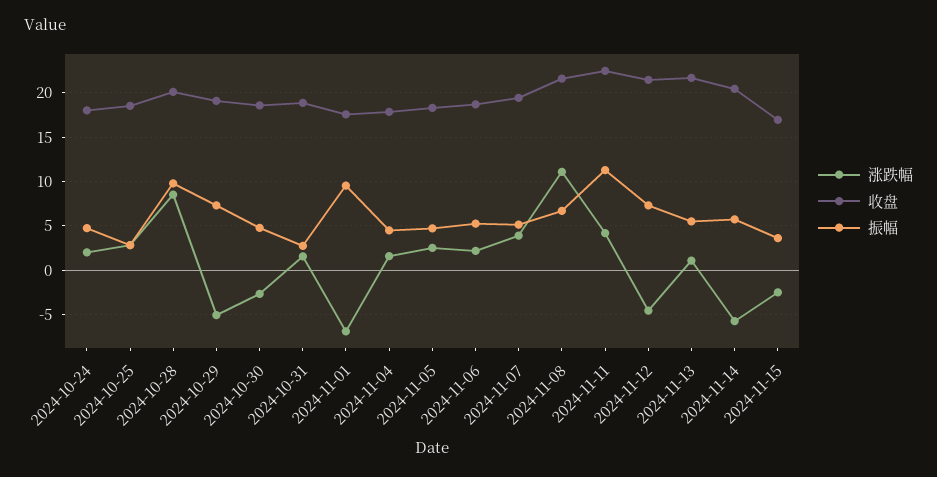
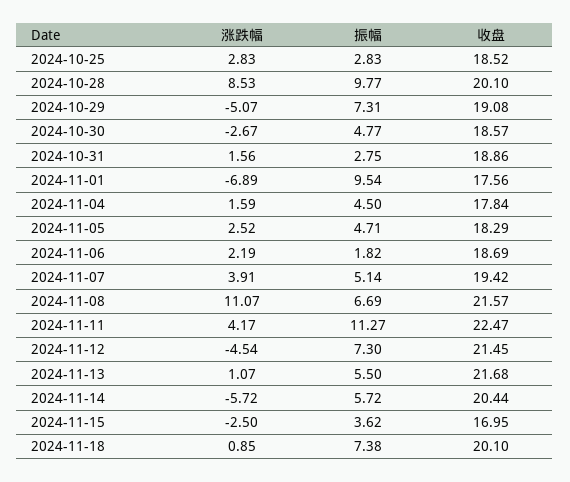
涨跌幅, 2024-10-24: 2 -> none
收盘, 2024-10-24: 18 -> none
振幅, 2024-10-24: 5 -> none
振幅, 2024-11-06: 5 -> 1.82
涨跌幅, 2024-11-18: none -> 0.85
振幅, 2024-11-18: none -> 7.38
收盘, 2024-11-18: none -> 20.1

